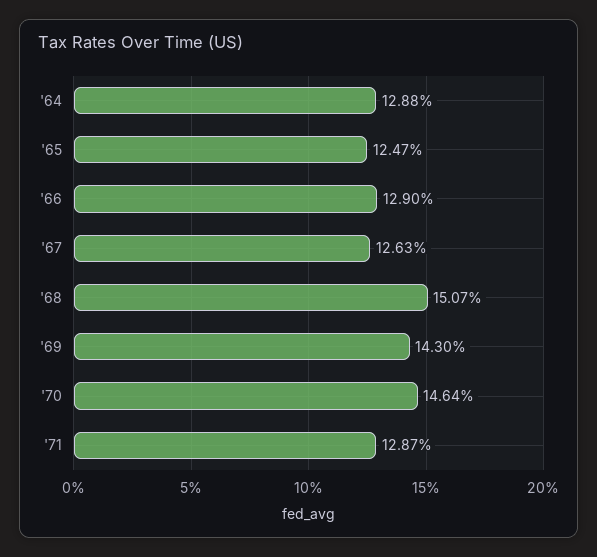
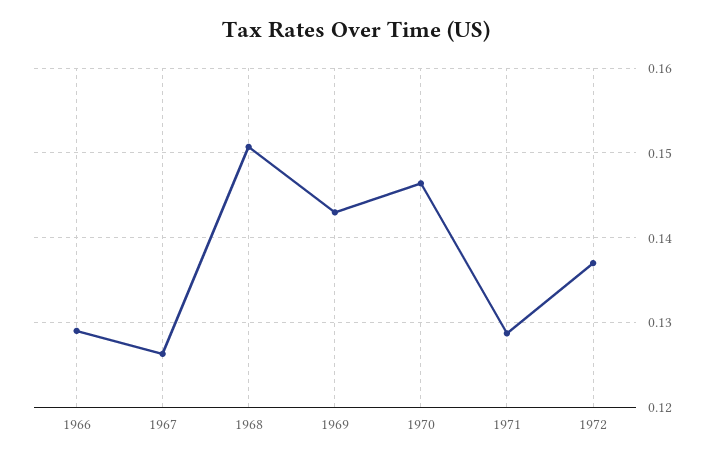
'64: 0.1288 -> none
'65: 0.1247 -> none
1972: none -> 0.137

